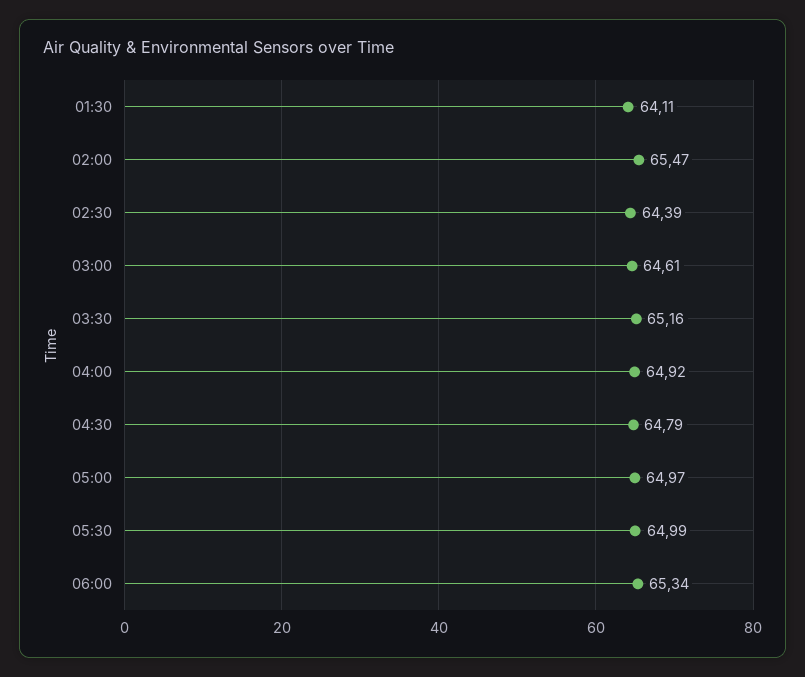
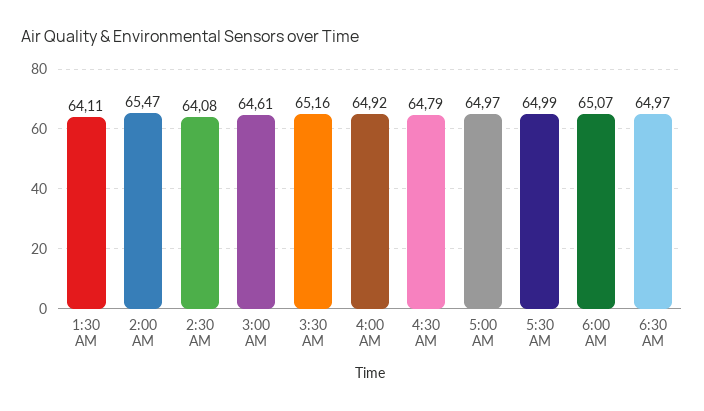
02:30: 64.39 -> 64.08
06:00: 65.34 -> 65.07
6:30 AM: none -> 64.97

